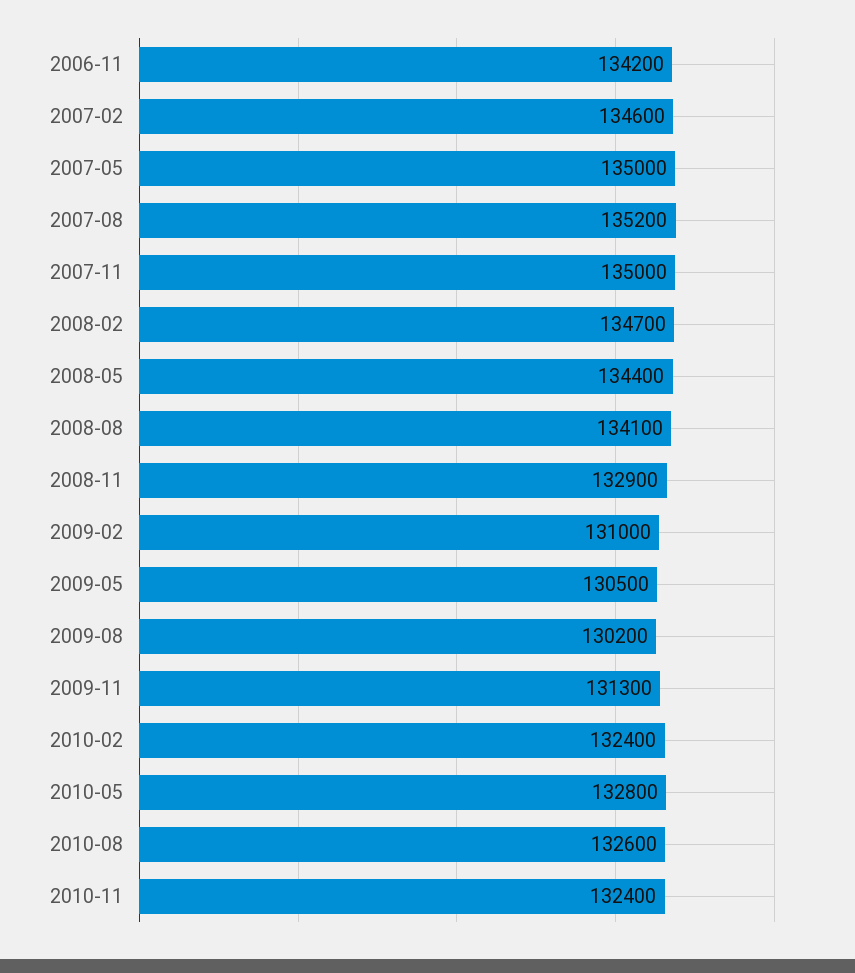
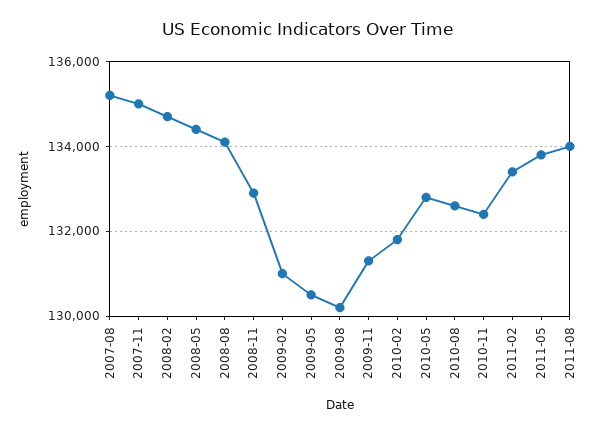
2006-11: 134200 -> none
2007-02: 134600 -> none
2007-05: 135000 -> none
2010-02: 132400 -> 131800
2011-02: none -> 133400
2011-05: none -> 133800
2011-08: none -> 134000

